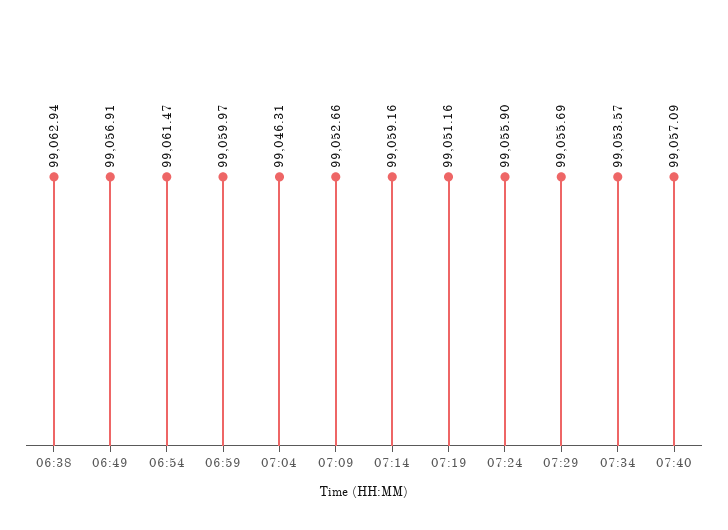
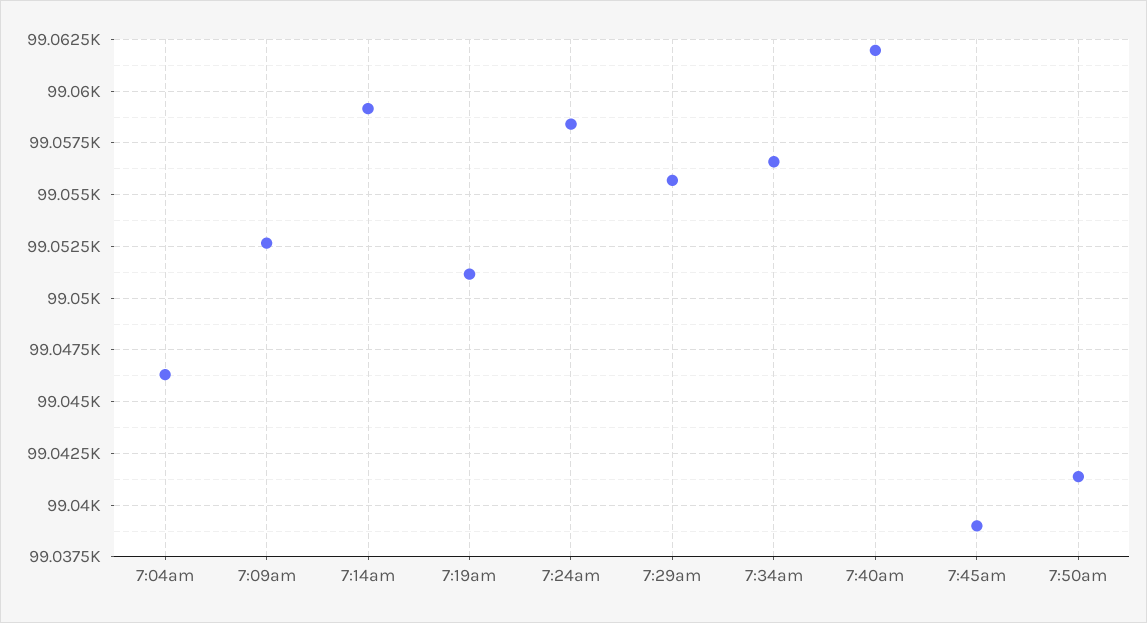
06:38: 99062.94 -> none
06:49: 99056.91 -> none
06:54: 99061.47 -> none
06:59: 99059.97 -> none
07:24: 99055.9 -> 99058.5
07:34: 99053.57 -> 99056.5
07:40: 99057.09 -> 99062
7:45am: none -> 99039
7:50am: none -> 99041.5

